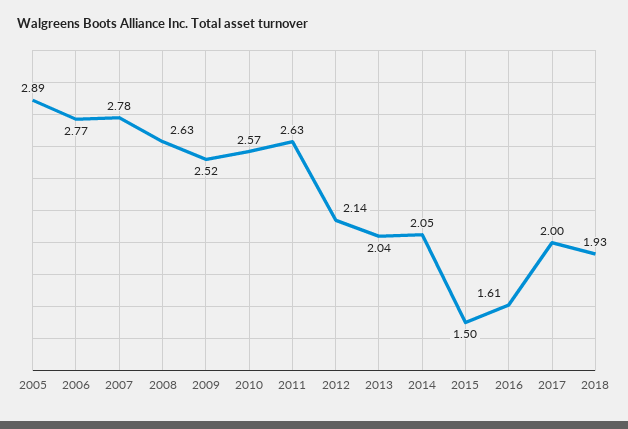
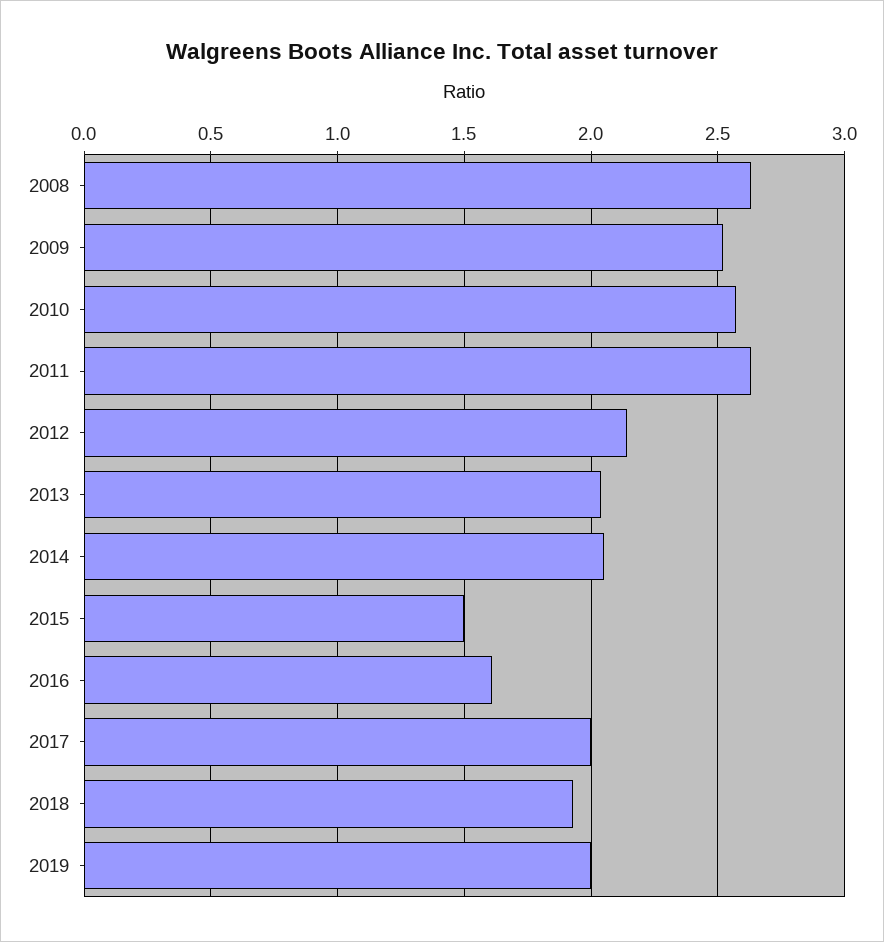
2005: 2.89 -> none
2006: 2.77 -> none
2007: 2.78 -> none
2019: none -> 2

